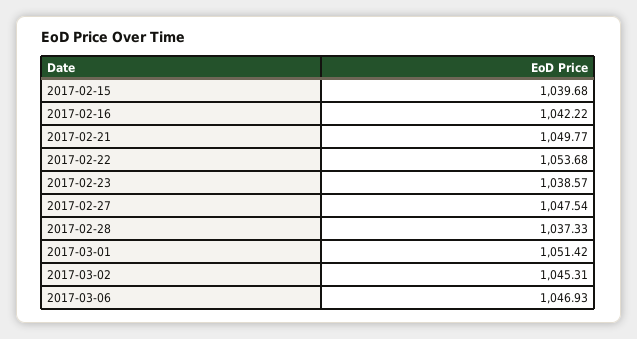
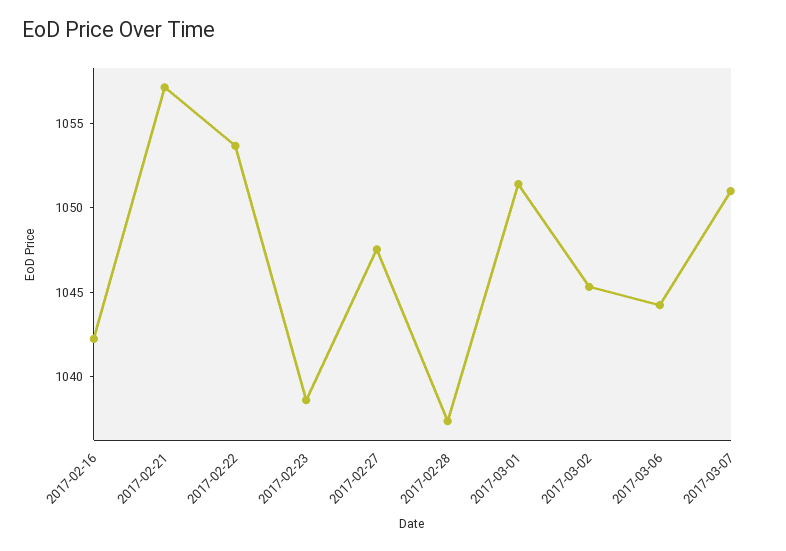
2017-02-15: 1039.68 -> none
2017-02-21: 1049.77 -> 1057
2017-03-06: 1046.93 -> 1044
2017-03-07: none -> 1051

